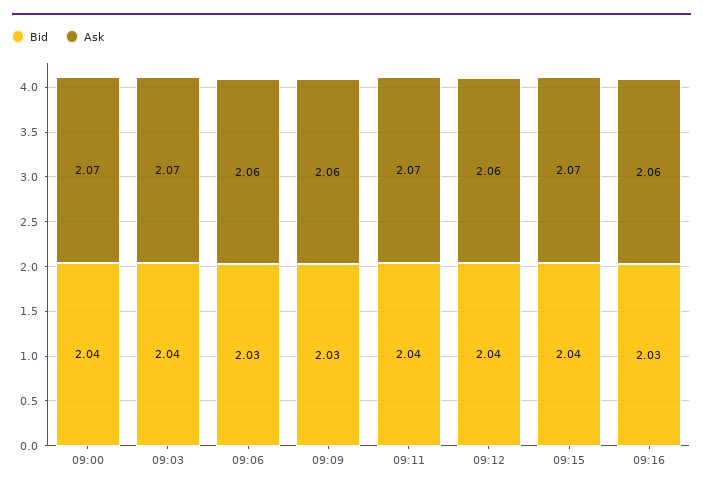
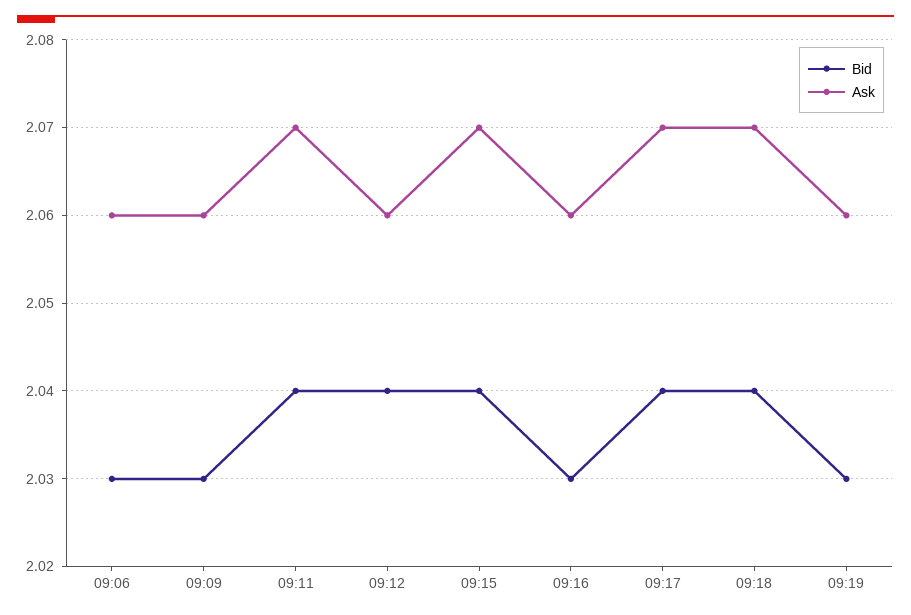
Bid, 09:00: 2.04 -> none
Ask, 09:00: 2.07 -> none
Bid, 09:03: 2.04 -> none
Ask, 09:03: 2.07 -> none
Bid, 09:17: none -> 2.04
Ask, 09:17: none -> 2.07
Bid, 09:18: none -> 2.04
Ask, 09:18: none -> 2.07
Bid, 09:19: none -> 2.03
Ask, 09:19: none -> 2.06

